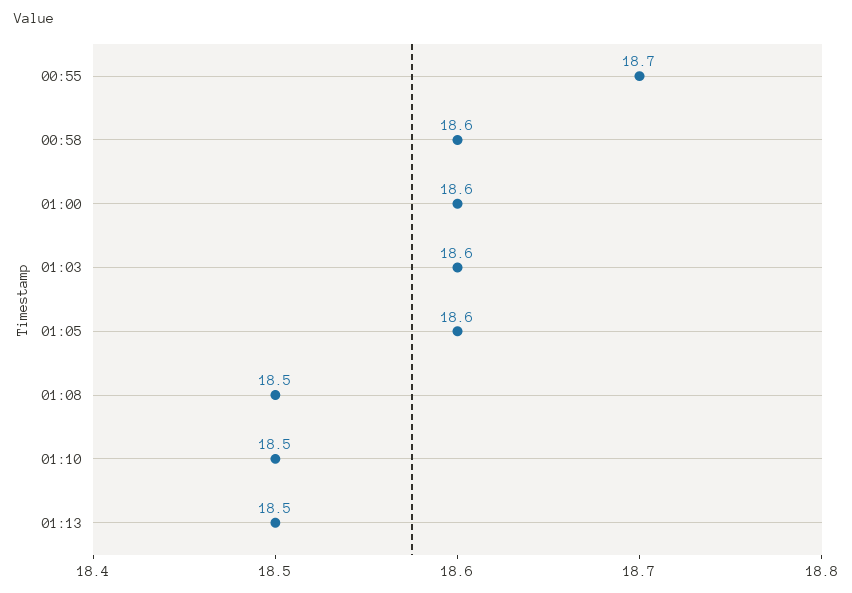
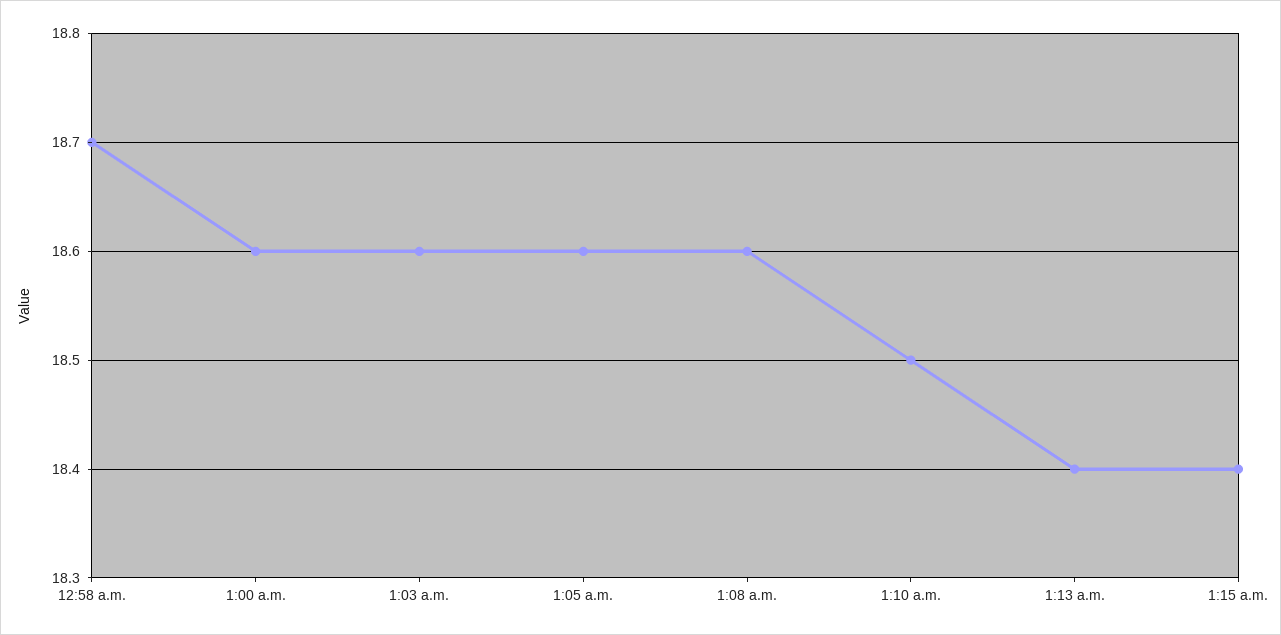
00:55: 18.7 -> none
00:58: 18.6 -> 18.7
01:08: 18.5 -> 18.6
01:13: 18.5 -> 18.4
1:15 a.m.: none -> 18.4

